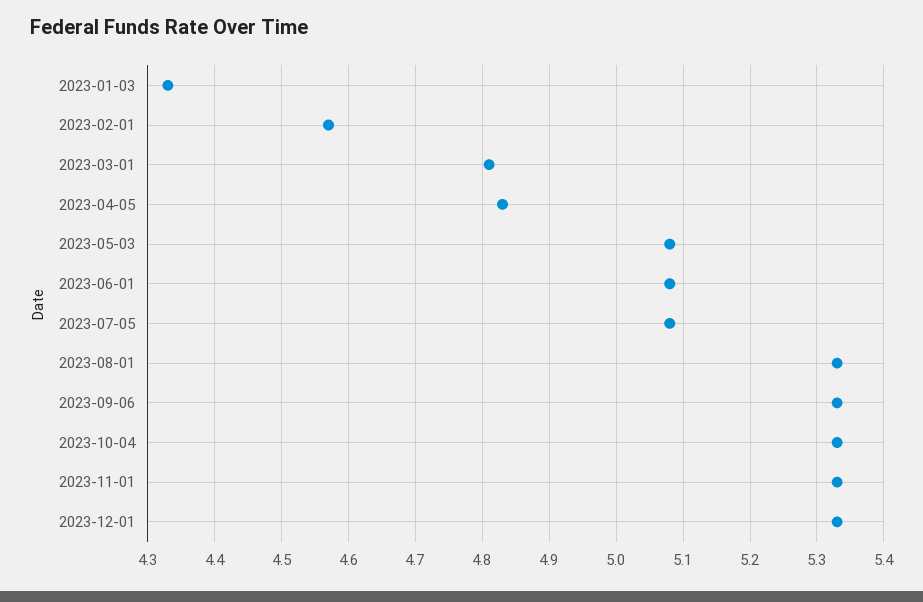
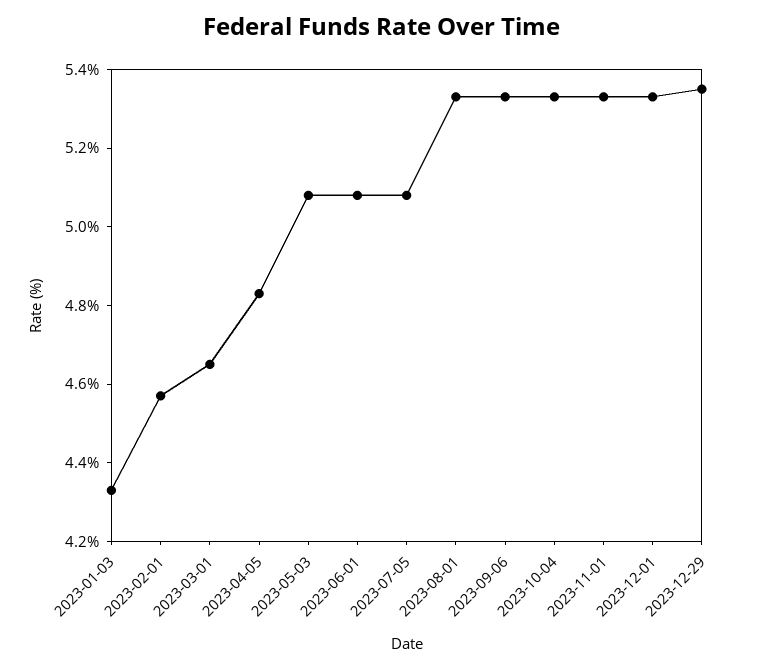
2023-03-01: 4.81 -> 4.65
2023-12-29: none -> 5.35

